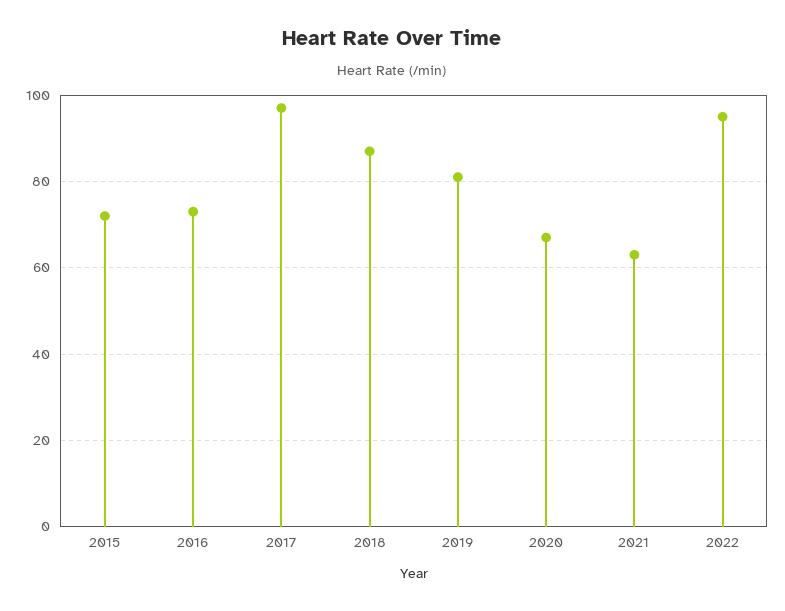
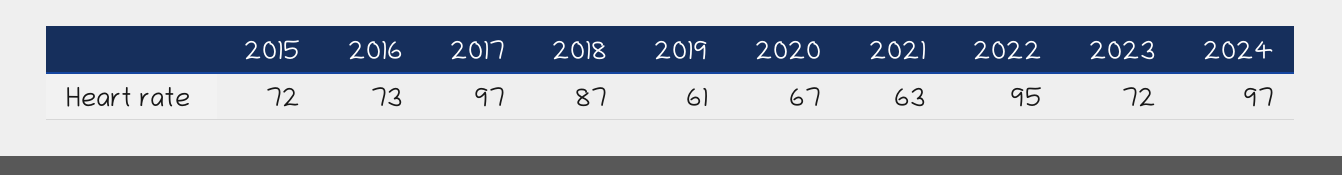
2019: 80 -> 61
2023: none -> 72
2024: none -> 97

